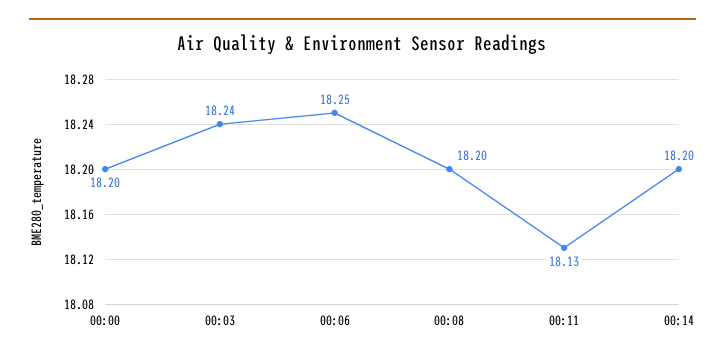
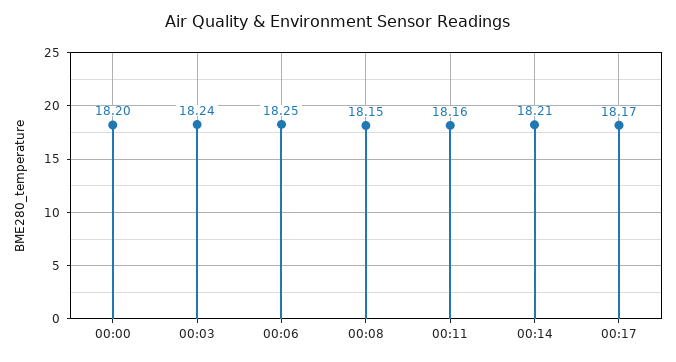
00:08: 18.2 -> 18.15
00:11: 18.13 -> 18.16
00:14: 18.2 -> 18.21
00:17: none -> 18.17

